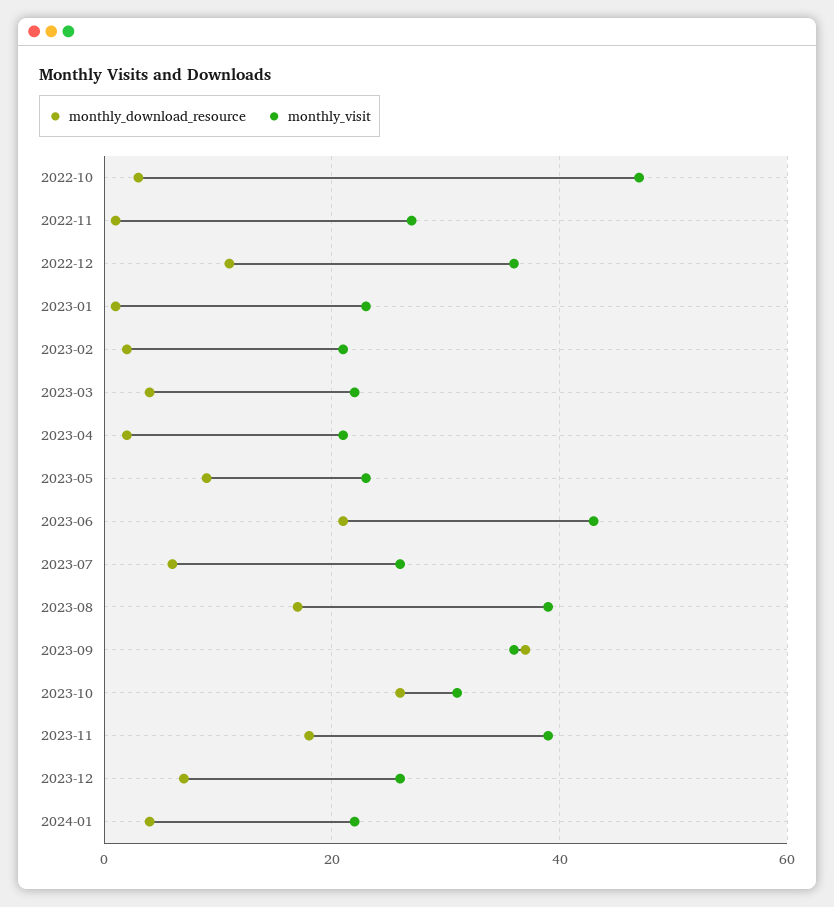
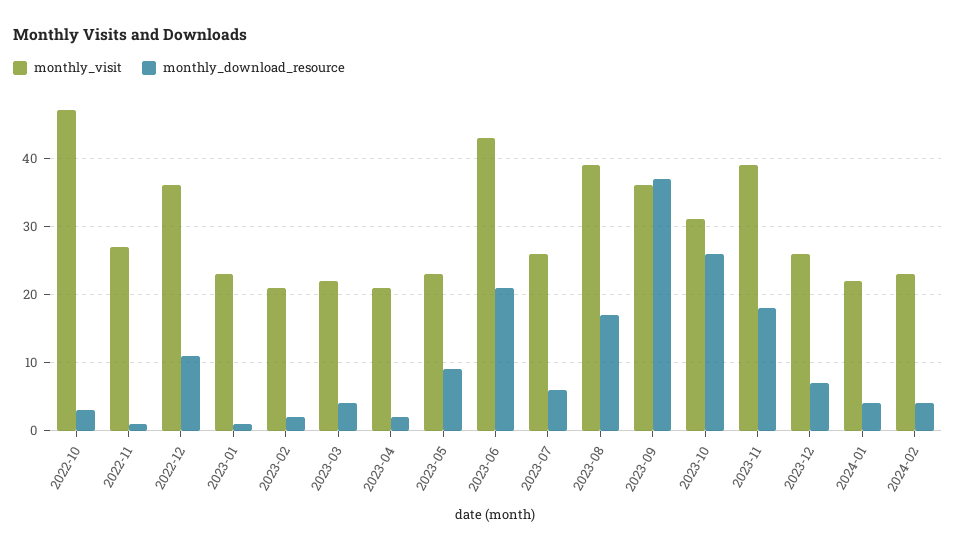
monthly_visit, 2024-02: none -> 23
monthly_download_resource, 2024-02: none -> 4

